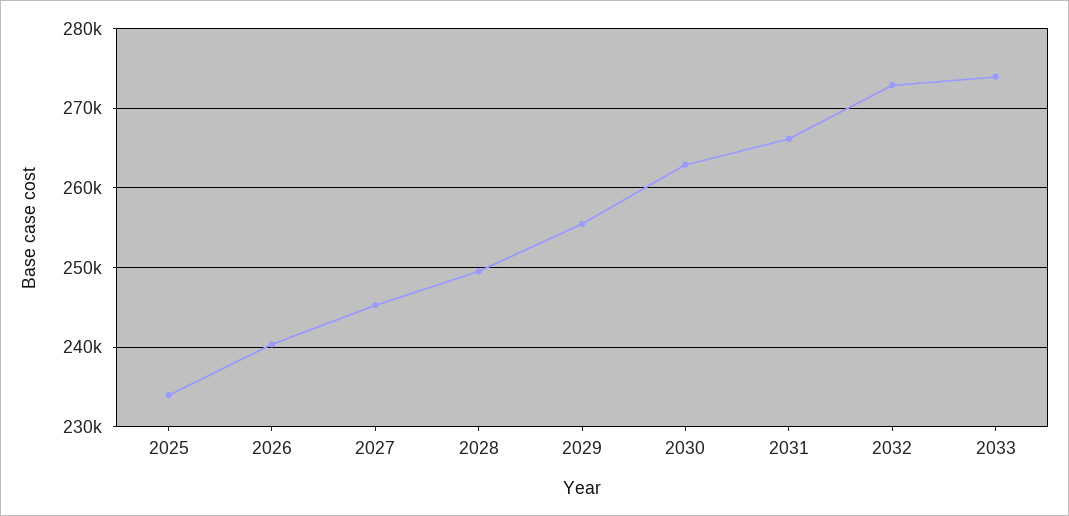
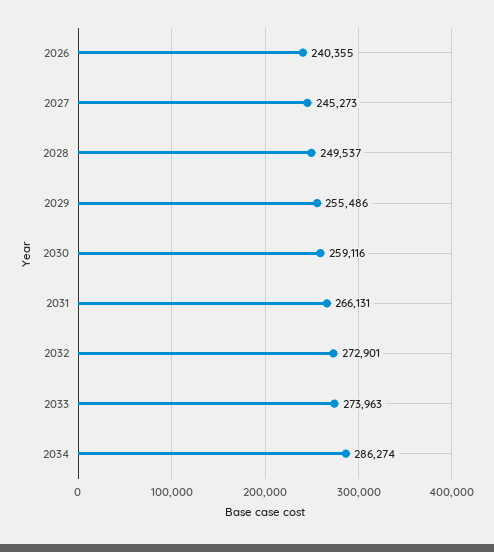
2025: 234000 -> none
2030: 263000 -> 259116
2034: none -> 286274

